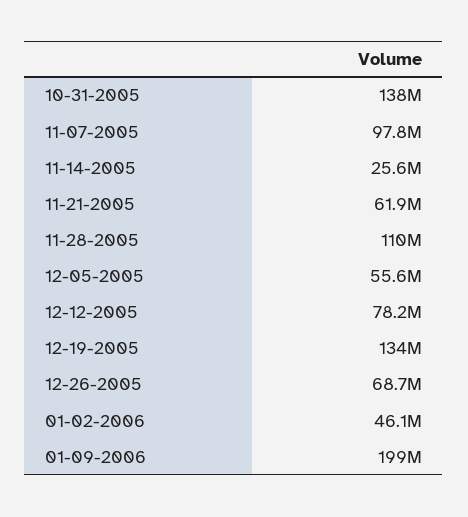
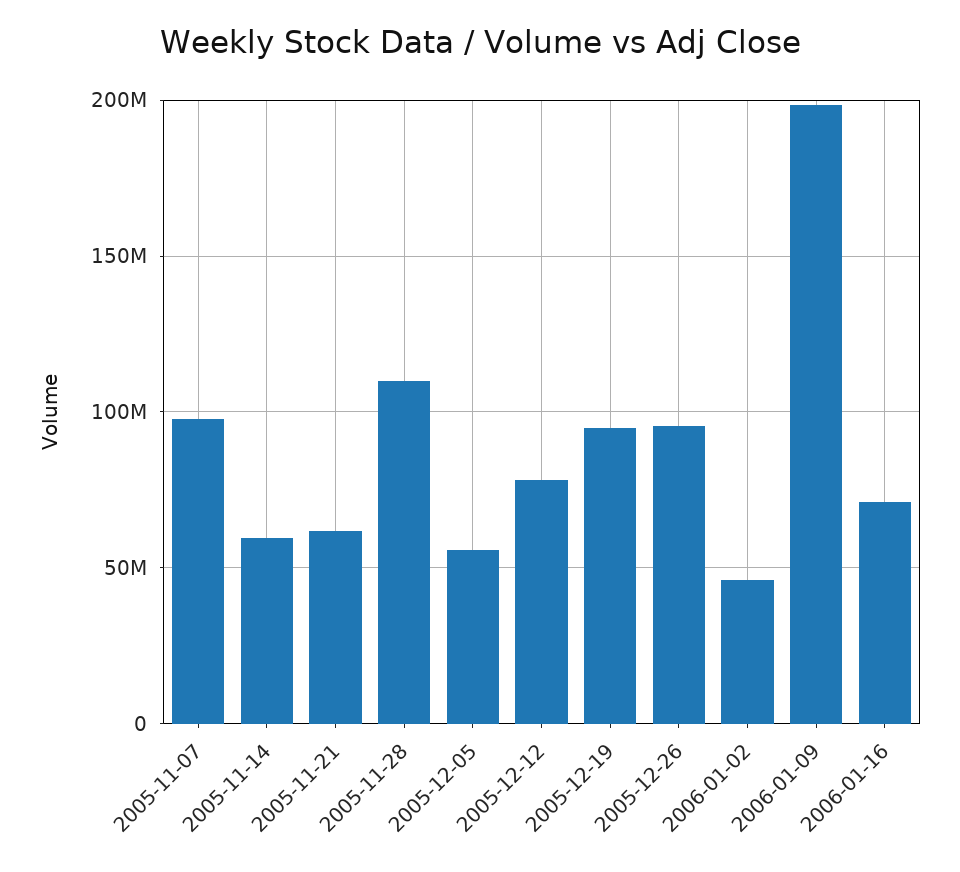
10-31-2005: 138000000 -> none
11-14-2005: 25600000 -> 60000000
12-19-2005: 134000000 -> 95000000
12-26-2005: 68700000 -> 95000000
2006-01-16: none -> 70000000

